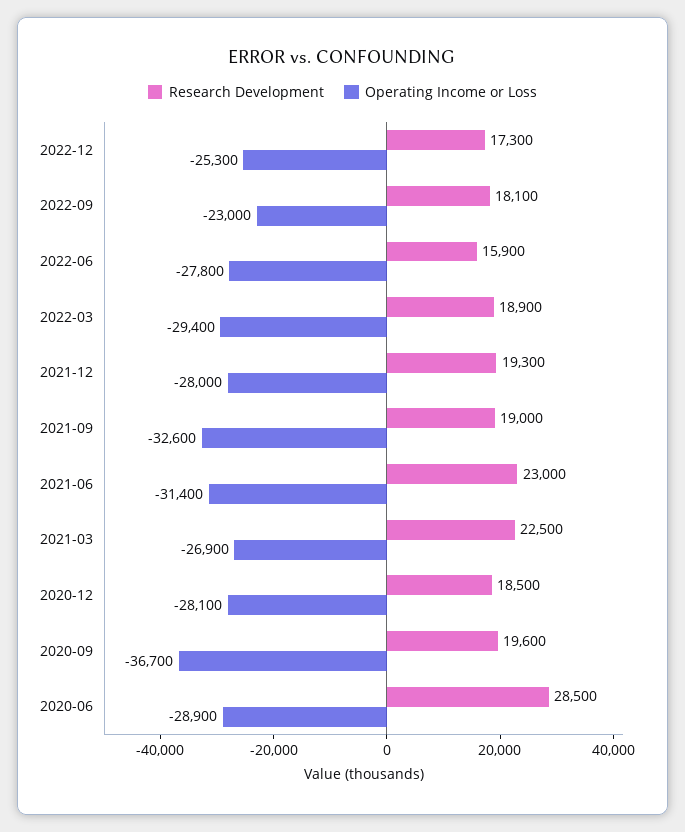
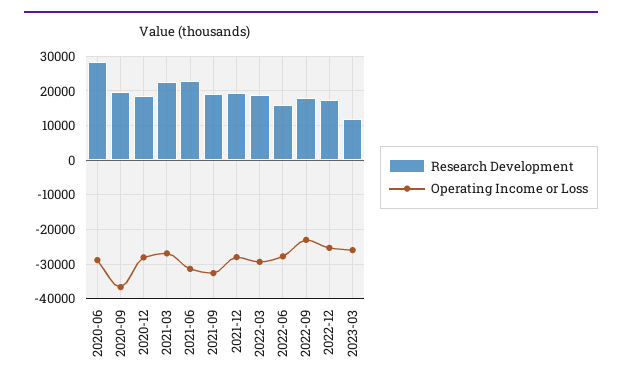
Research Development, 2023-03: none -> 12000
Operating Income or Loss, 2023-03: none -> -26000

